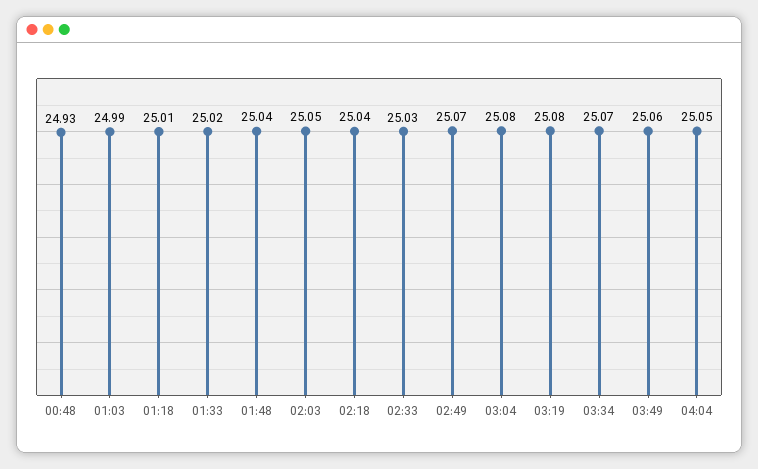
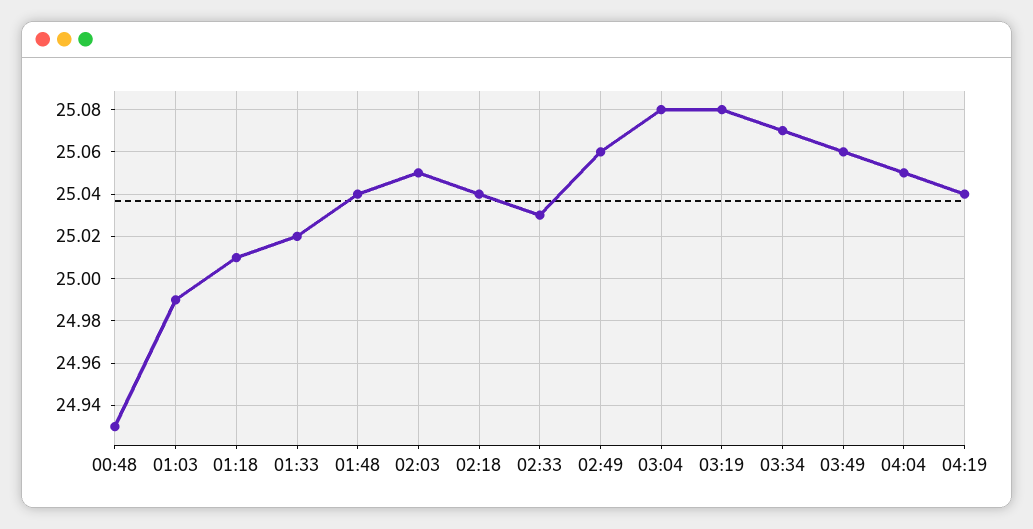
02:49: 25.07 -> 25.06
04:19: none -> 25.04

